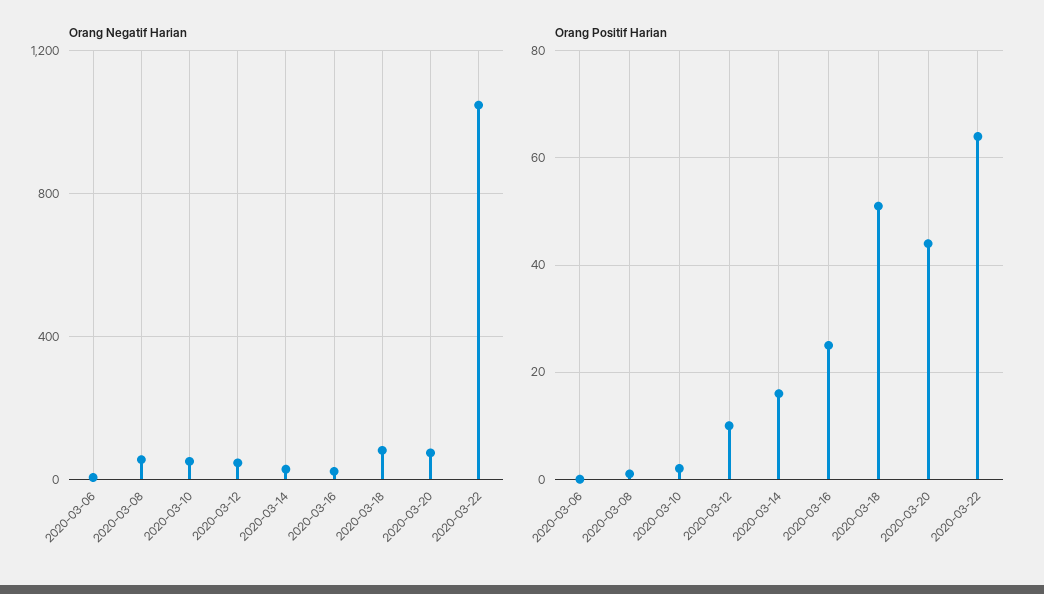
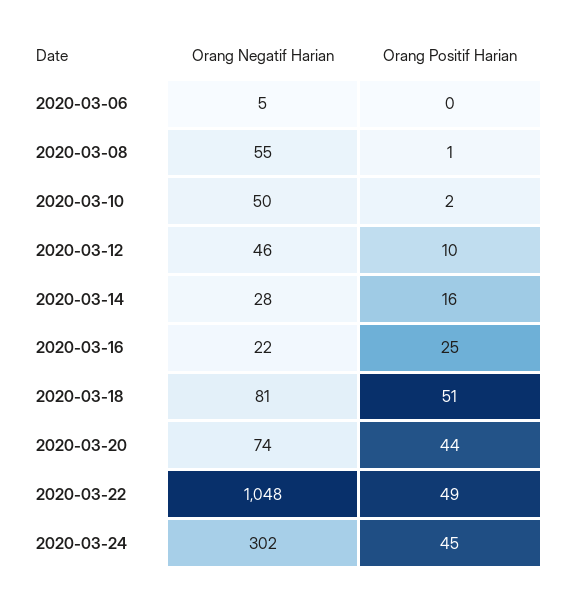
Orang Positif Harian, 2020-03-22: 65 -> 49
Orang Negatif Harian, 2020-03-24: none -> 302
Orang Positif Harian, 2020-03-24: none -> 45

